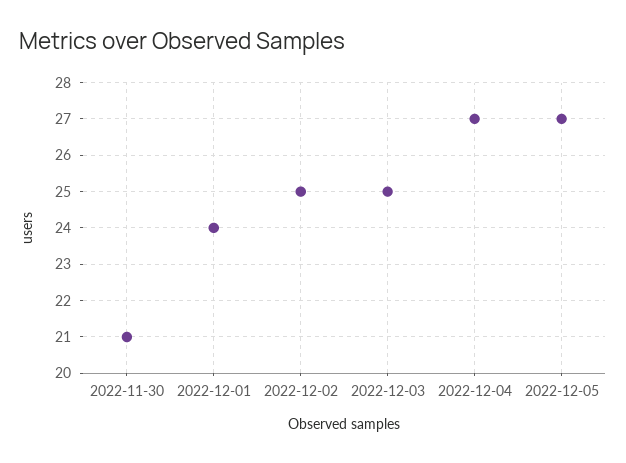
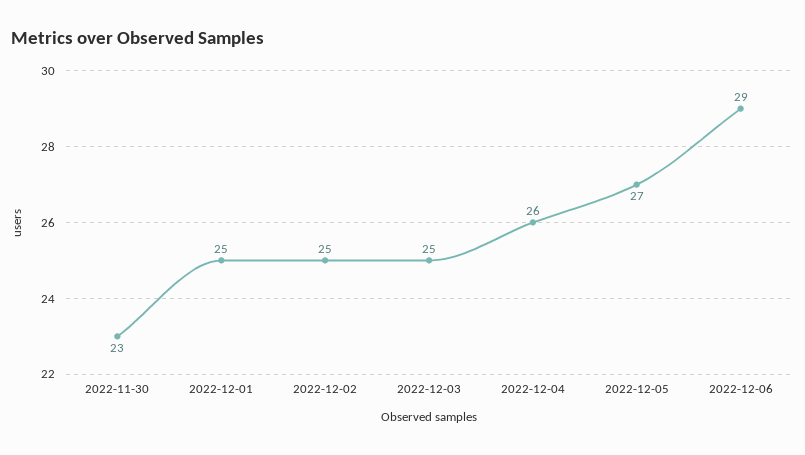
2022-11-30: 21 -> 23
2022-12-01: 24 -> 25
2022-12-04: 27 -> 26
2022-12-06: none -> 29

